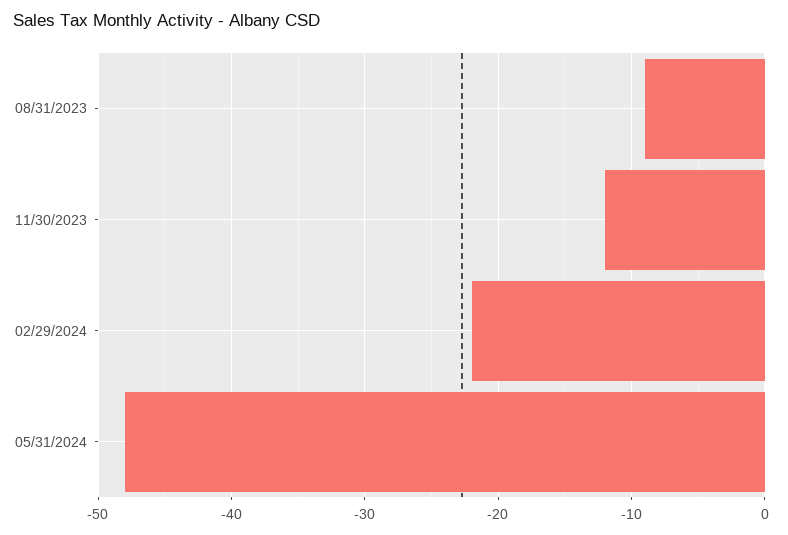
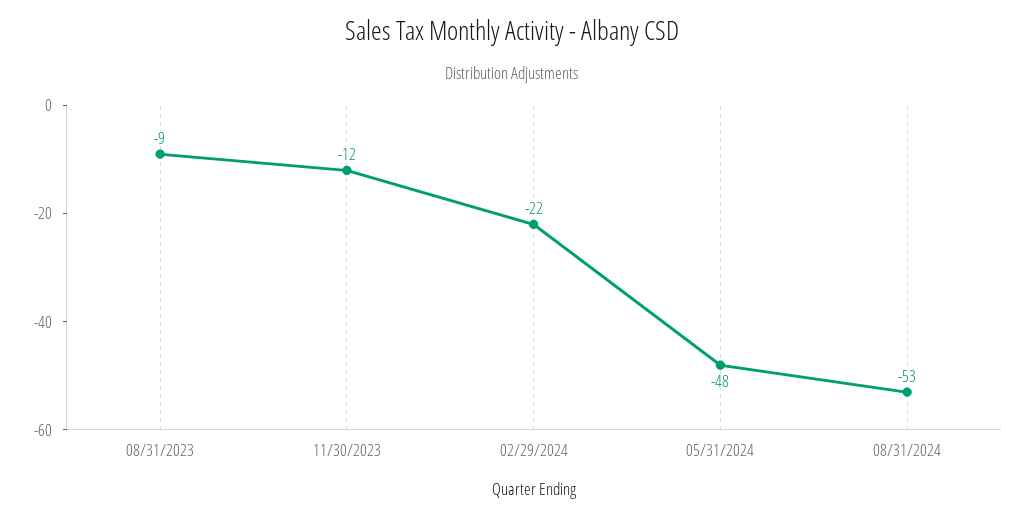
08/31/2024: none -> -53

